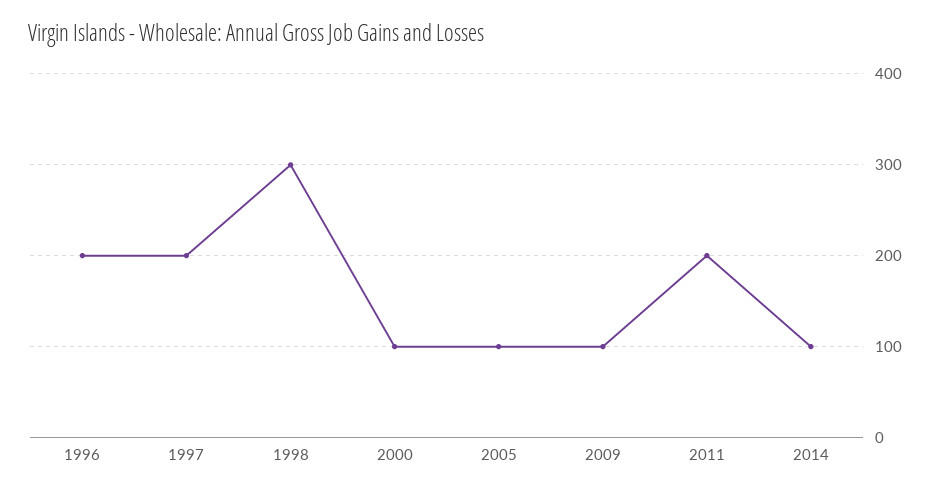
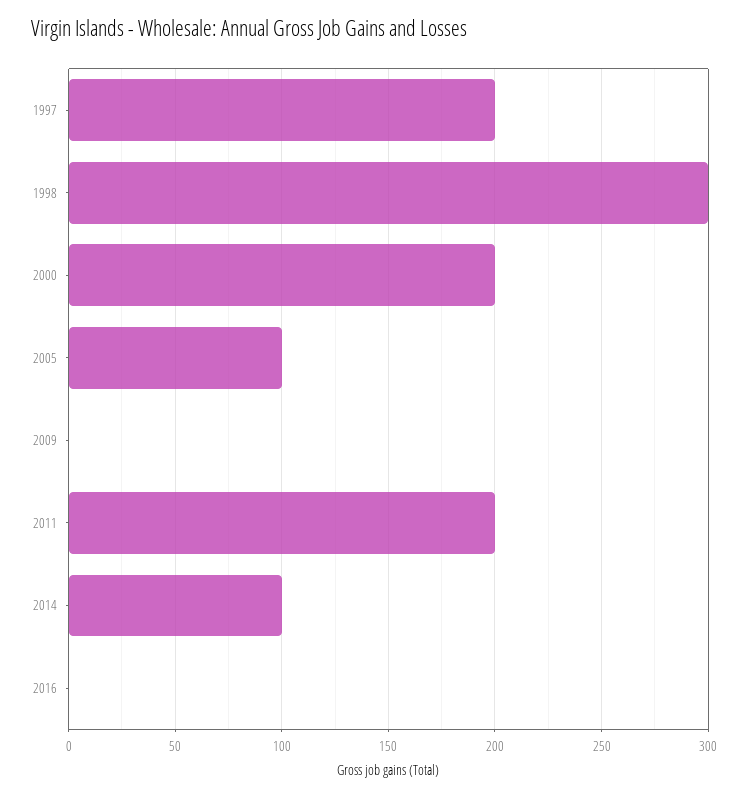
1996: 200 -> none
2000: 100 -> 200
2009: 100 -> 0
2016: none -> 0

